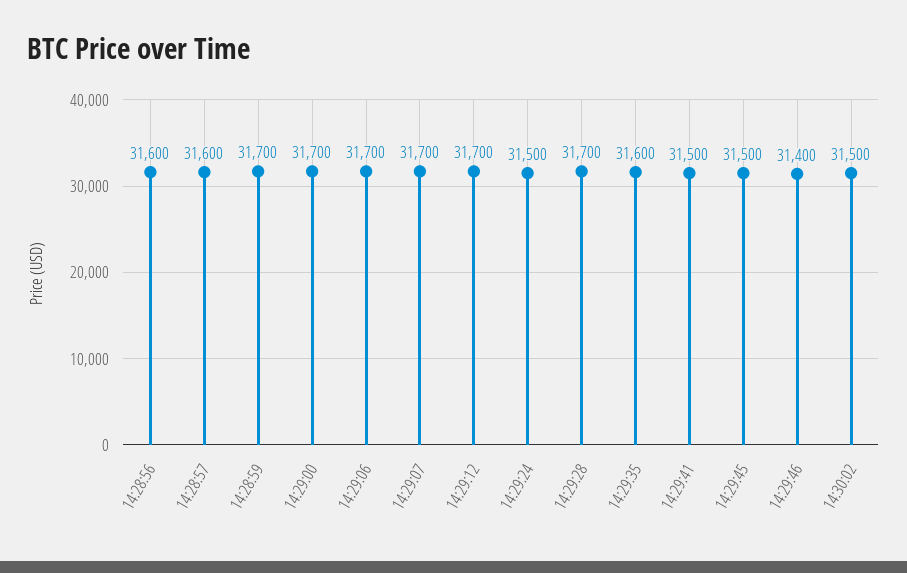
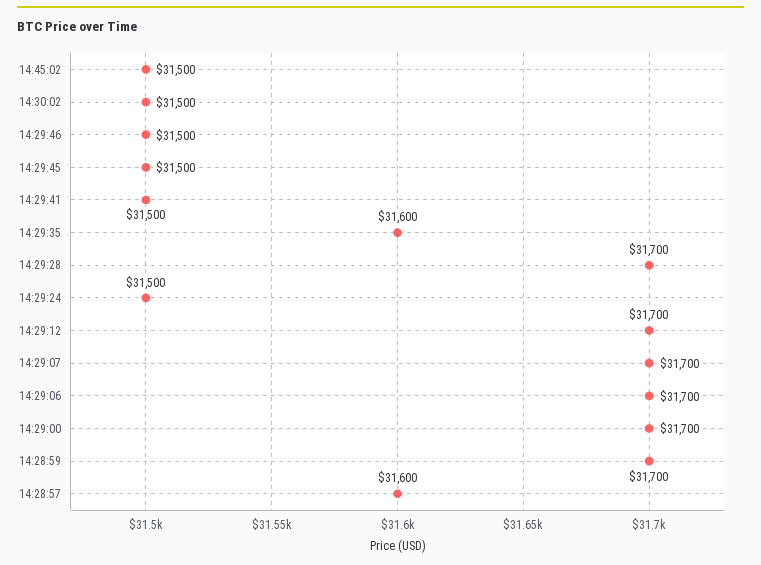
14:28:56: 31600 -> none
14:29:46: 31400 -> 31500
14:45:02: none -> 31500

